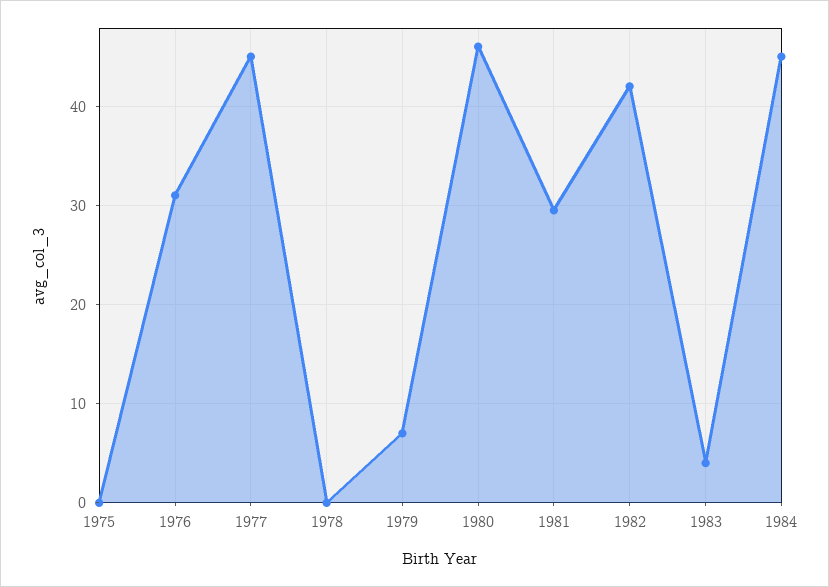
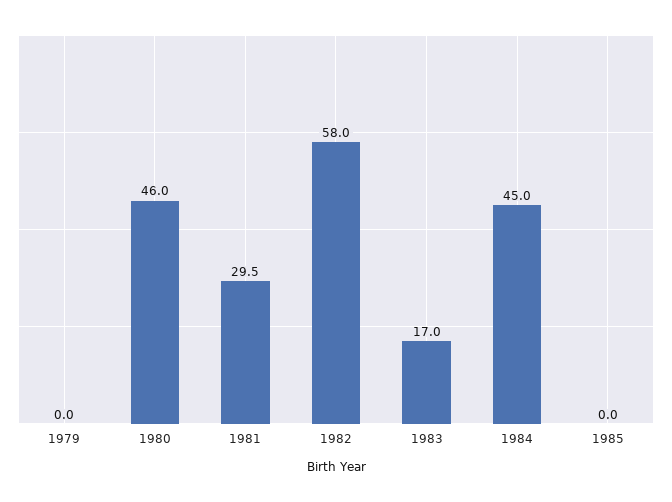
1975: 0 -> none
1976: 31 -> none
1977: 45 -> none
1978: 0 -> none
1979: 7 -> 0
1982: 42 -> 58
1983: 4 -> 17
1985: none -> 0

